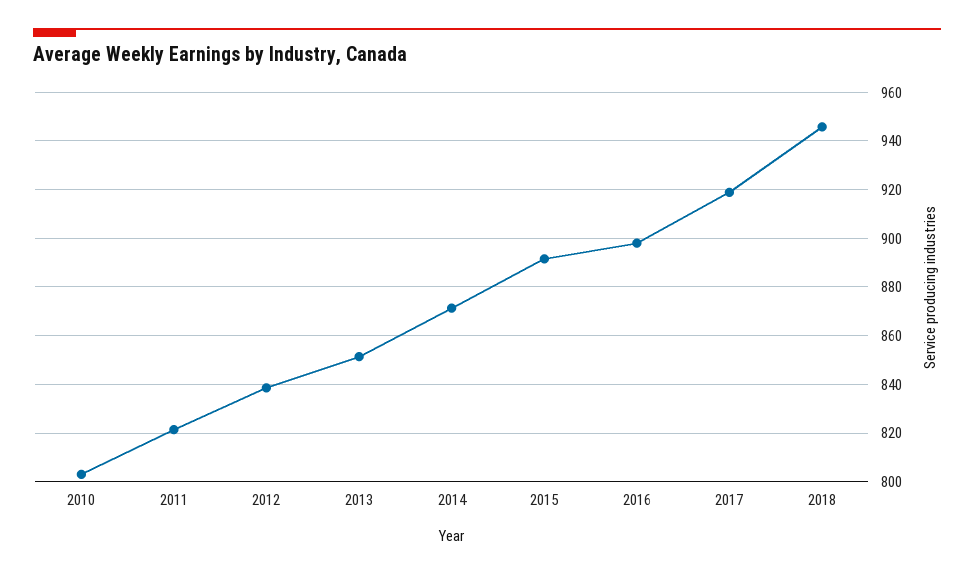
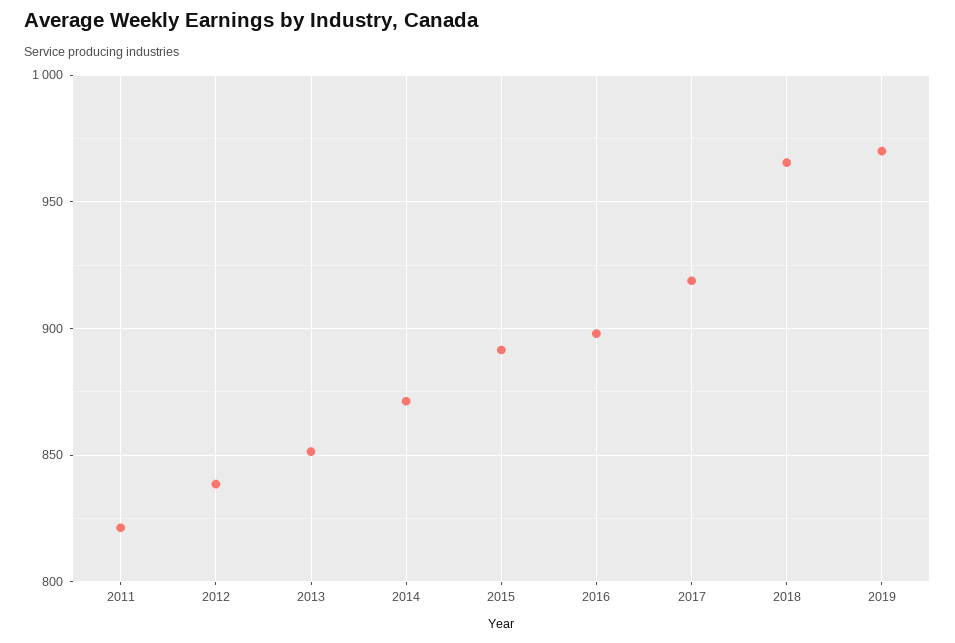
2010: 802.5 -> none
2018: 945 -> 965
2019: none -> 970

